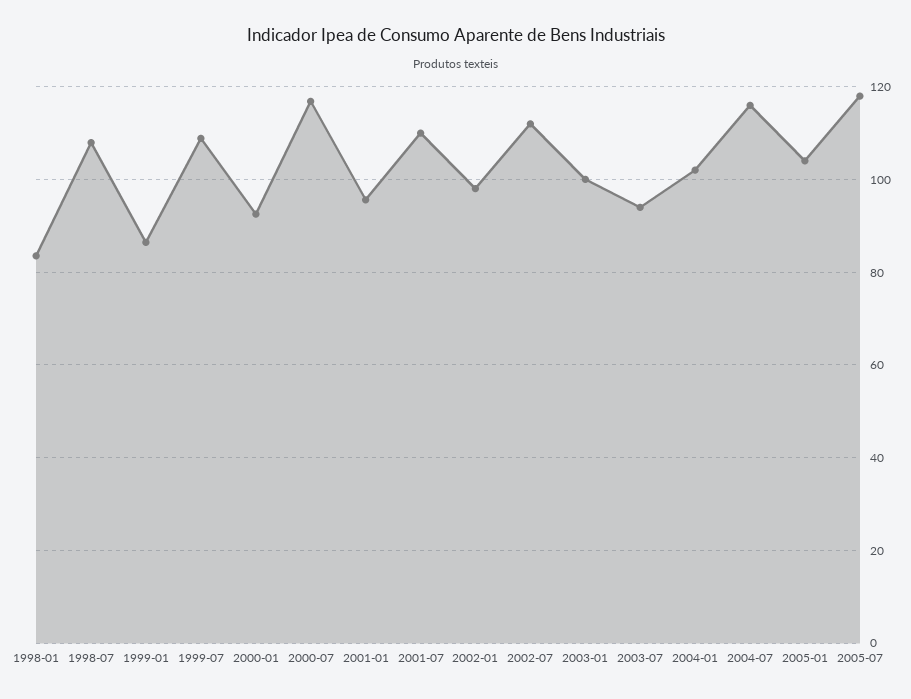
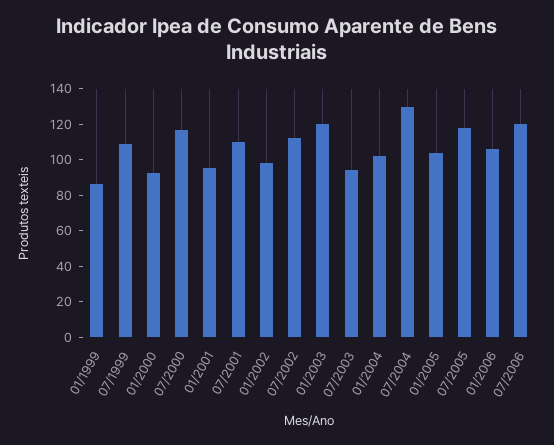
1998-01: 84 -> none
1998-07: 108 -> none
2003-01: 100 -> 120
2004-07: 116 -> 130
01/2006: none -> 105
07/2006: none -> 120

